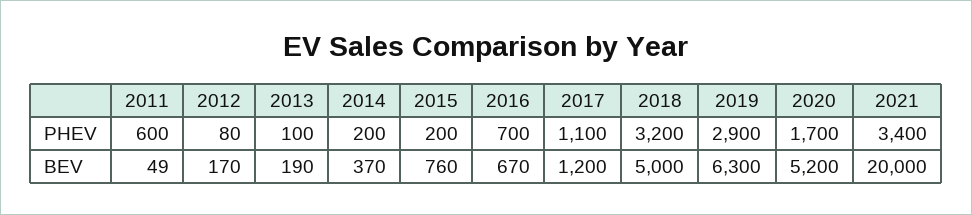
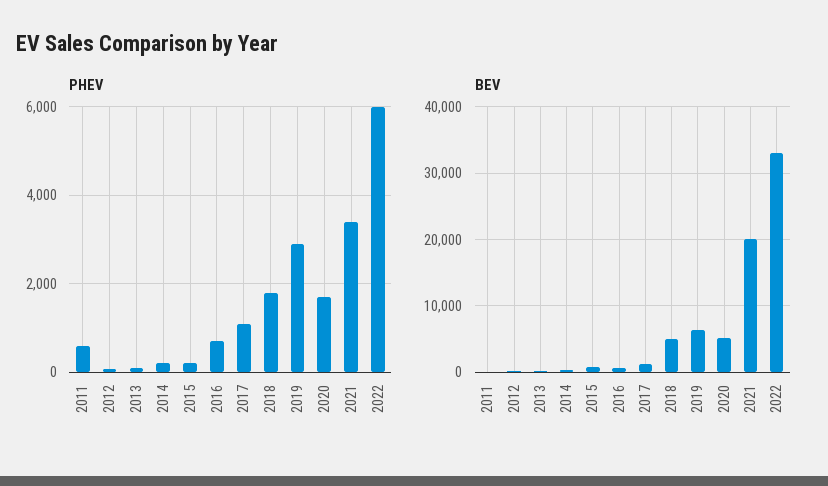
PHEV, 2018: 3200 -> 1800
PHEV, 2022: none -> 6000
BEV, 2022: none -> 33000

